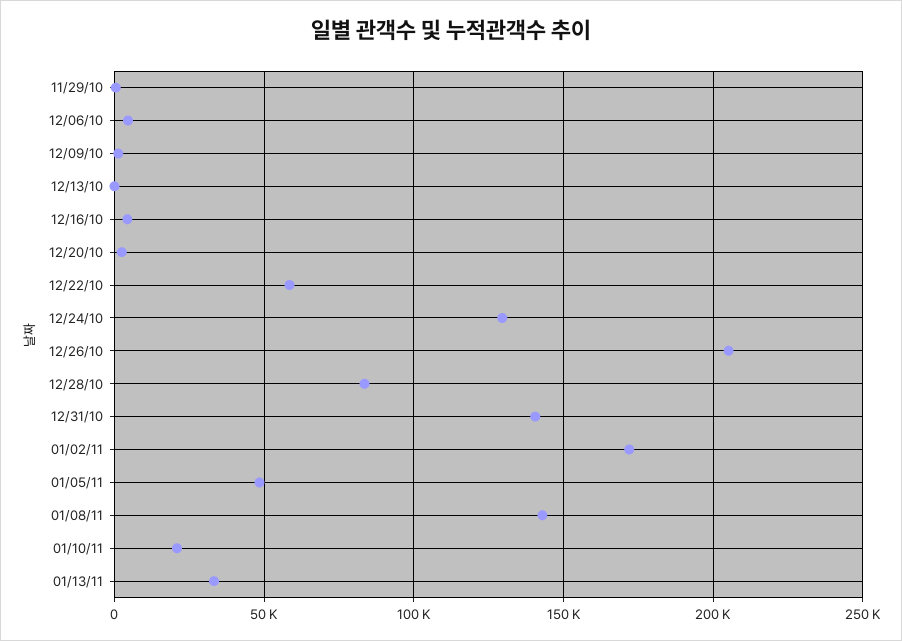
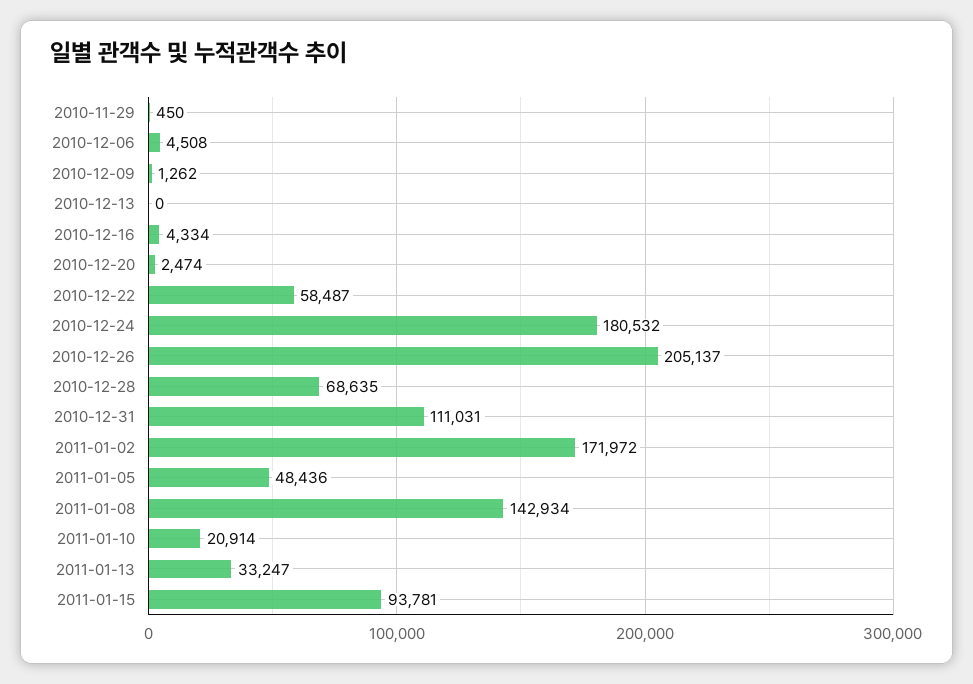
12/24/10: 130000 -> 180532
12/28/10: 85000 -> 68635
12/31/10: 140000 -> 111031
2011-01-15: none -> 93781

